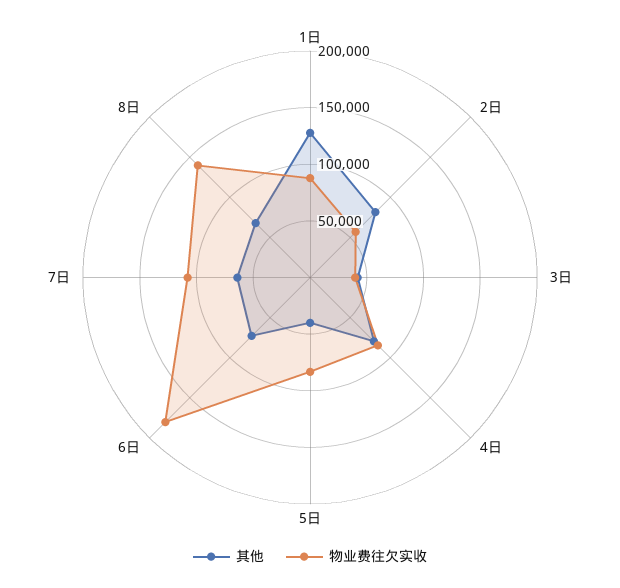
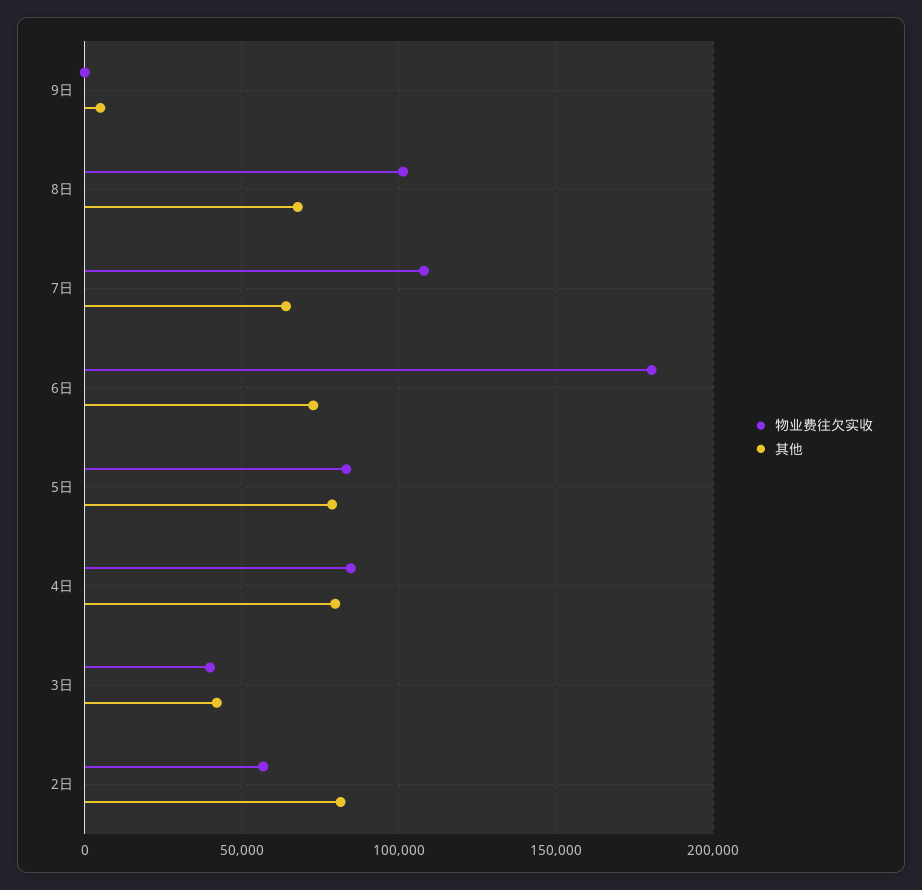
其他, 1日: 130000 -> none
物业费往欠实收, 1日: 90000 -> none
其他, 5日: 40000 -> 80000
物业费往欠实收, 8日: 140000 -> 100000
物业费往欠实收, 9日: none -> 0
其他, 9日: none -> 5000

